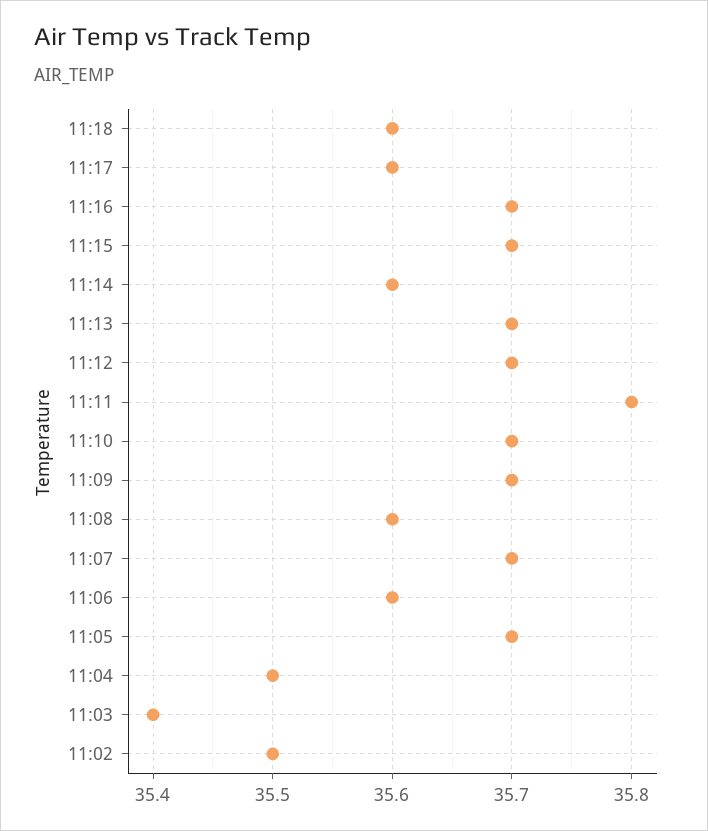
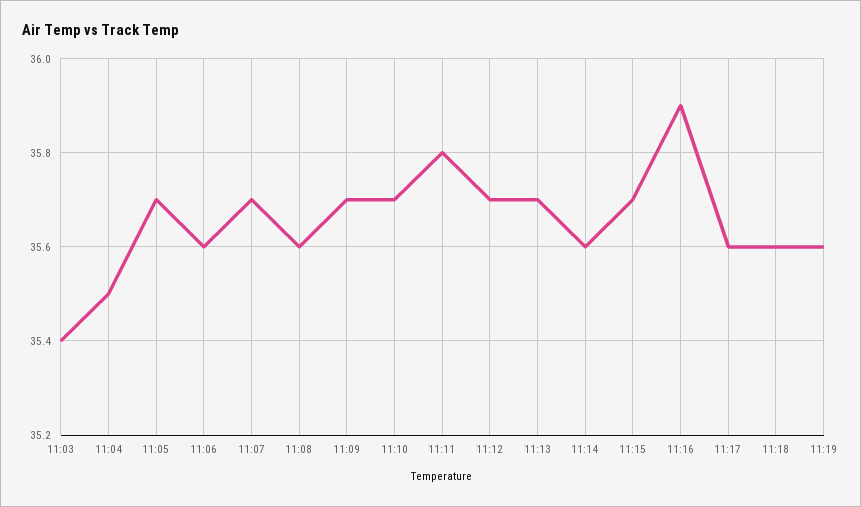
11:16: 35.7 -> 35.9
11:02: 35.5 -> none
11:19: none -> 35.6

